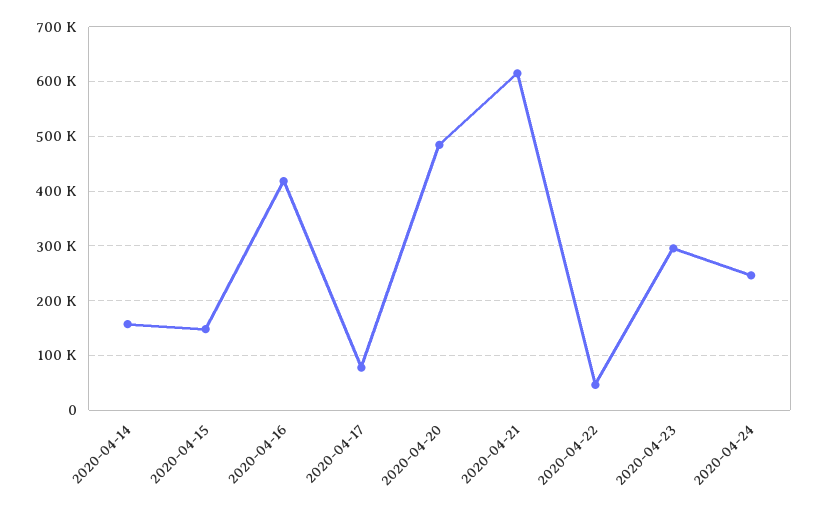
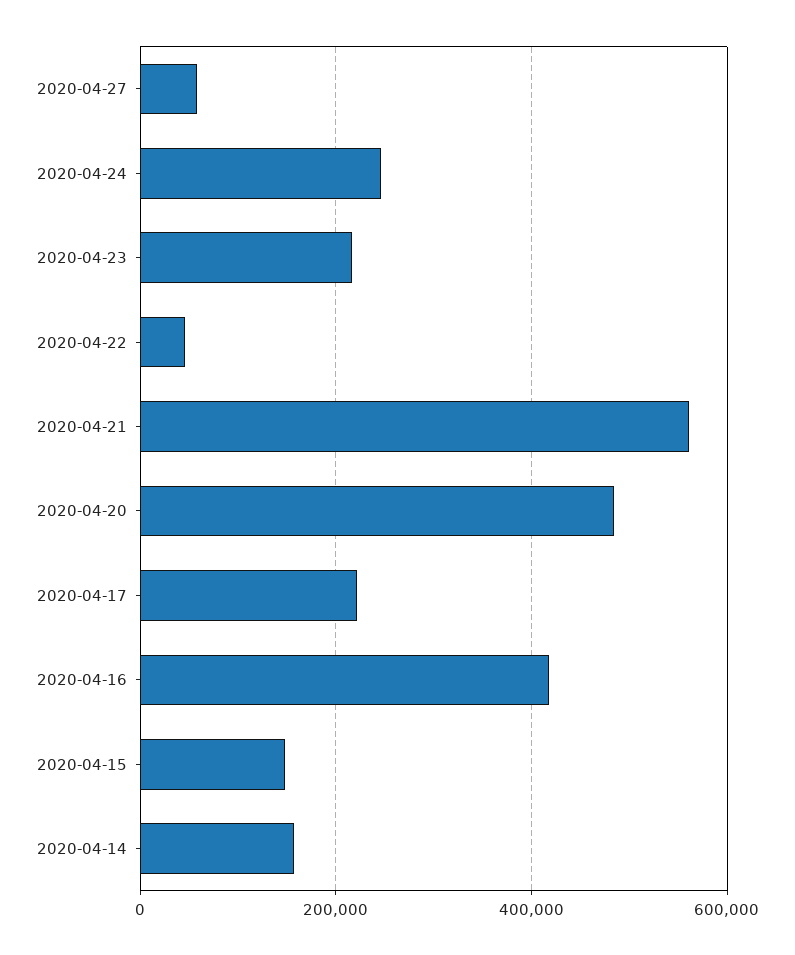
2020-04-17: 80000 -> 220000
2020-04-21: 620000 -> 560000
2020-04-23: 300000 -> 220000
2020-04-27: none -> 60000

